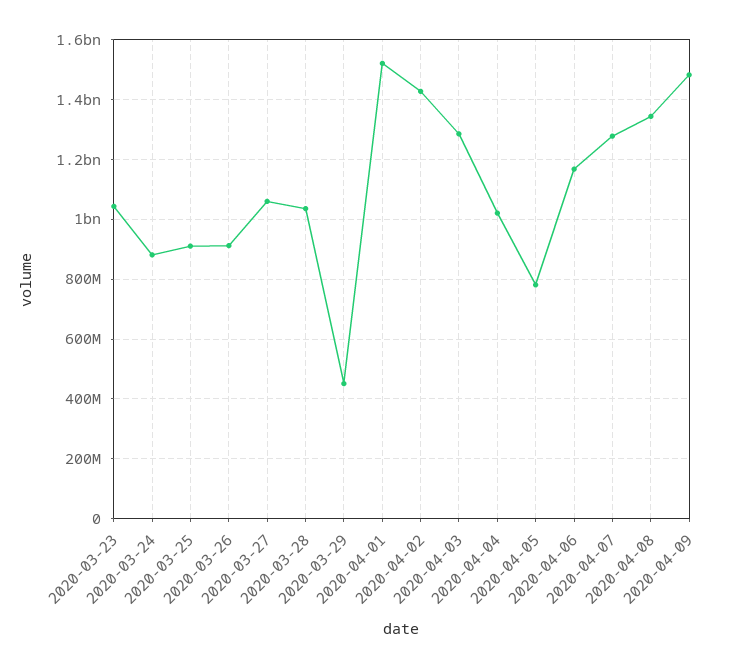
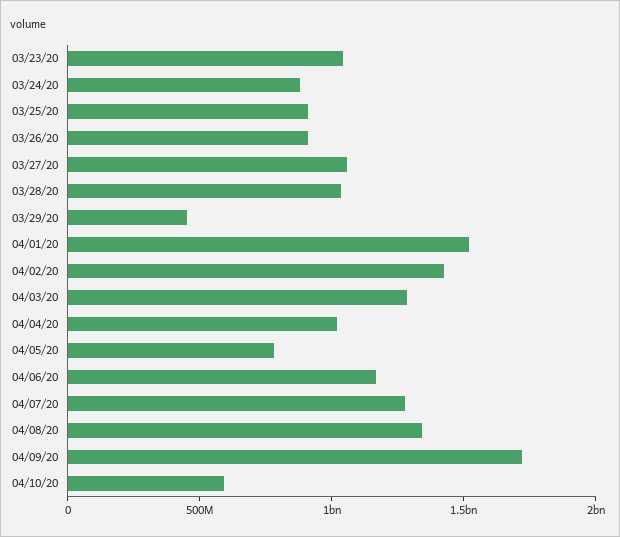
2020-04-09: 1475000000 -> 1700000000
04/10/20: none -> 600000000

